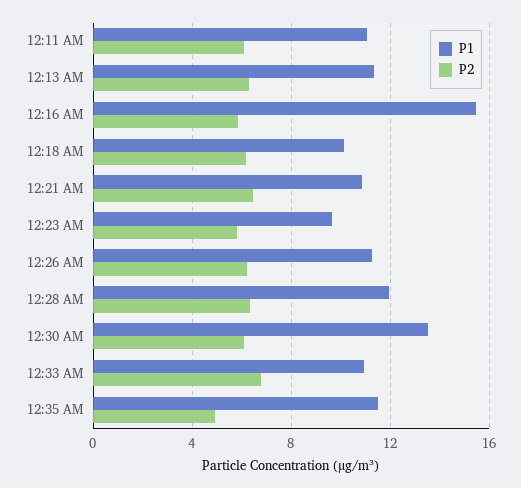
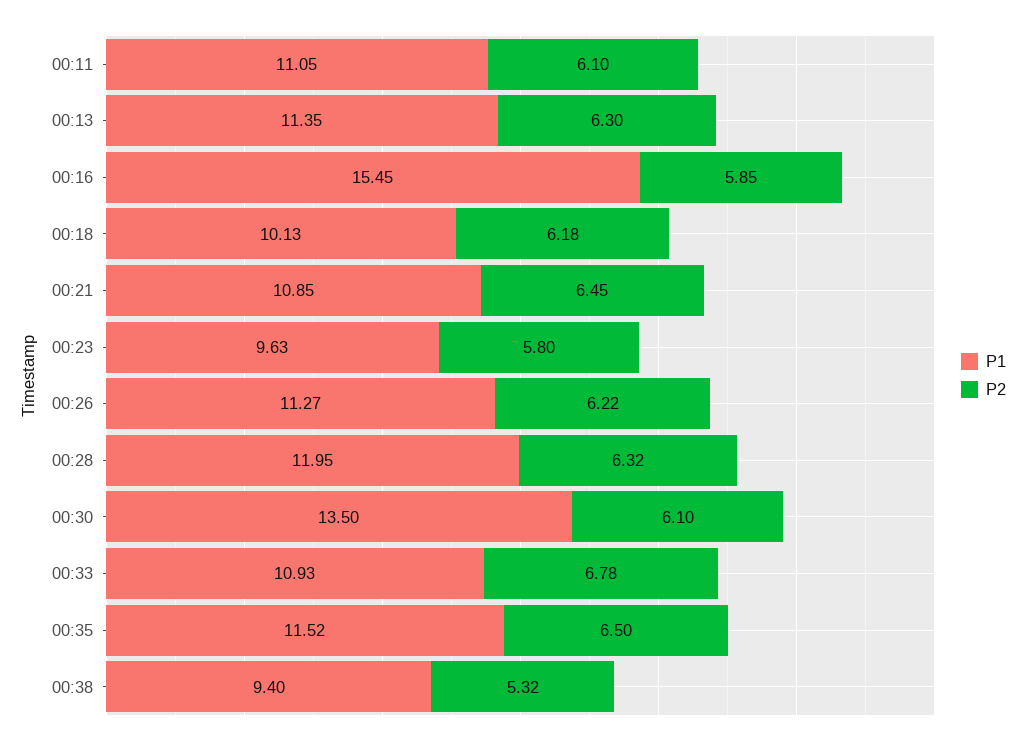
P2, 12:35 AM: 5 -> 6.5
P1, 00:38: none -> 9.4
P2, 00:38: none -> 5.32

